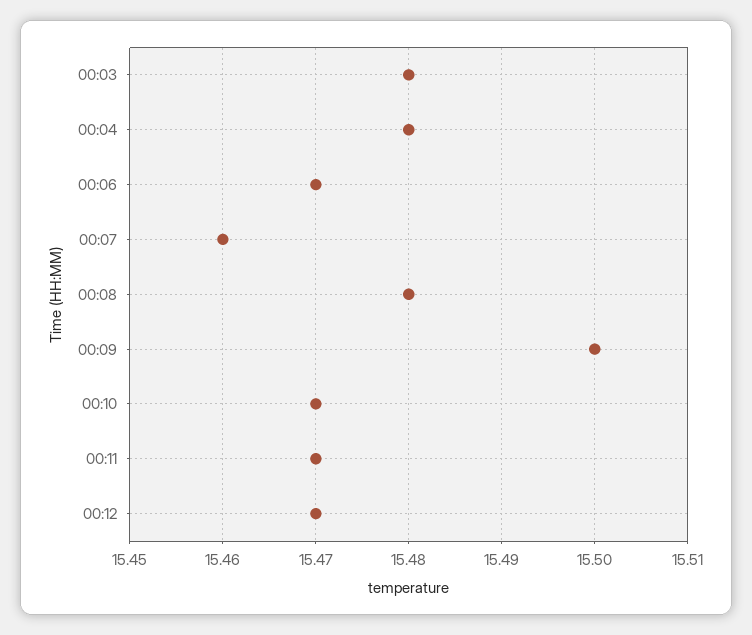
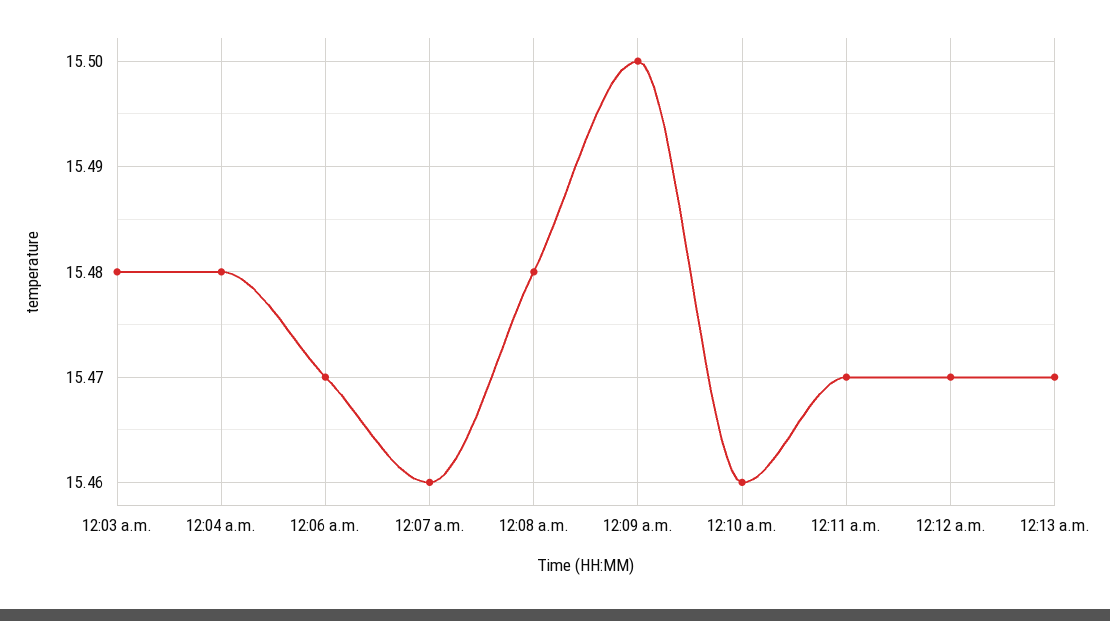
00:10: 15.47 -> 15.46
12:13 a.m.: none -> 15.47

